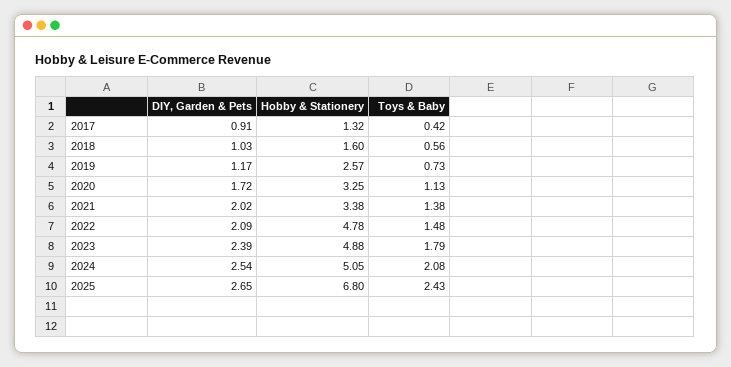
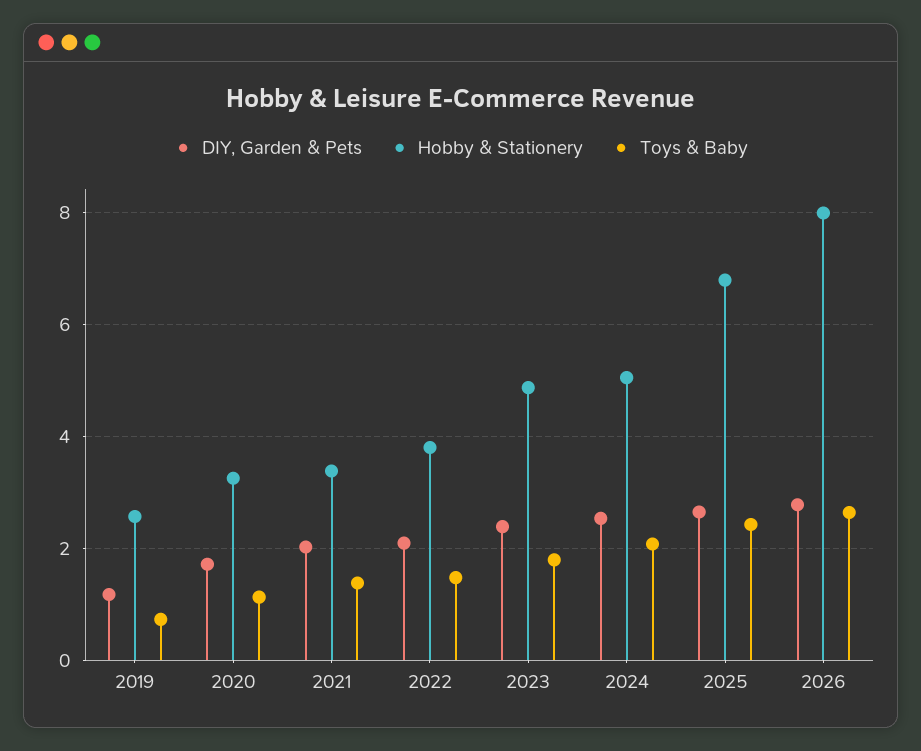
DIY, Garden & Pets, 2017: 0.91 -> none
Hobby & Stationery, 2017: 1.32 -> none
Toys & Baby, 2017: 0.42 -> none
DIY, Garden & Pets, 2018: 1.03 -> none
Hobby & Stationery, 2018: 1.6 -> none
Toys & Baby, 2018: 0.56 -> none
Hobby & Stationery, 2022: 4.78 -> 3.8
DIY, Garden & Pets, 2026: none -> 2.8
Hobby & Stationery, 2026: none -> 8
Toys & Baby, 2026: none -> 2.6

